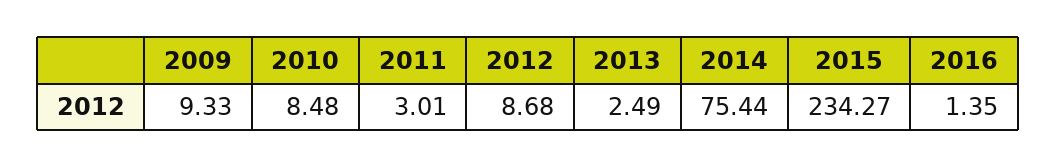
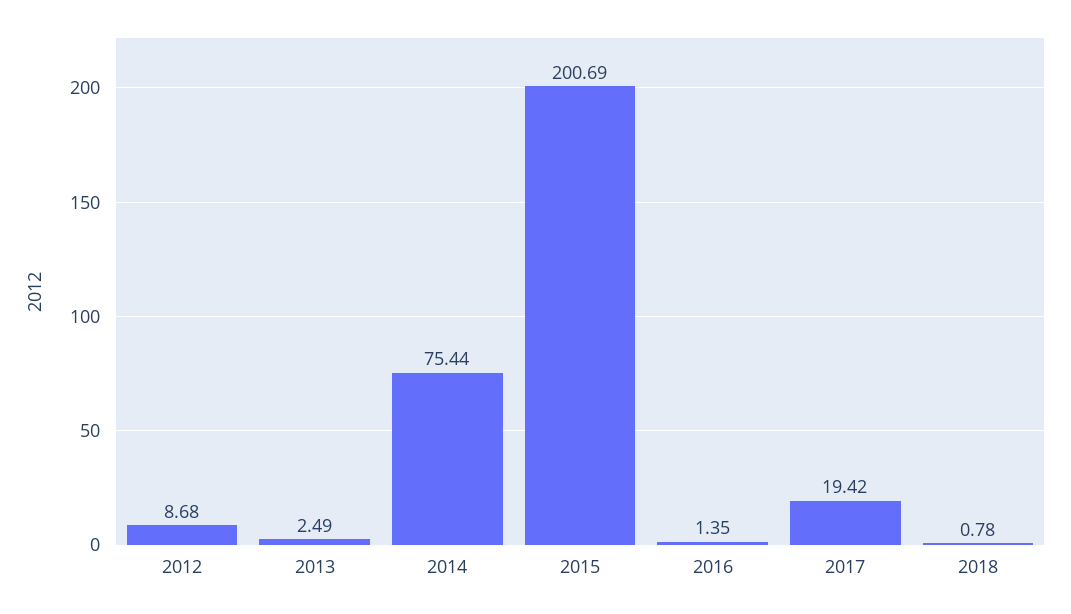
2009: 9.33 -> none
2010: 8.48 -> none
2011: 3.01 -> none
2015: 234.27 -> 200.69
2017: none -> 19.42
2018: none -> 0.78

